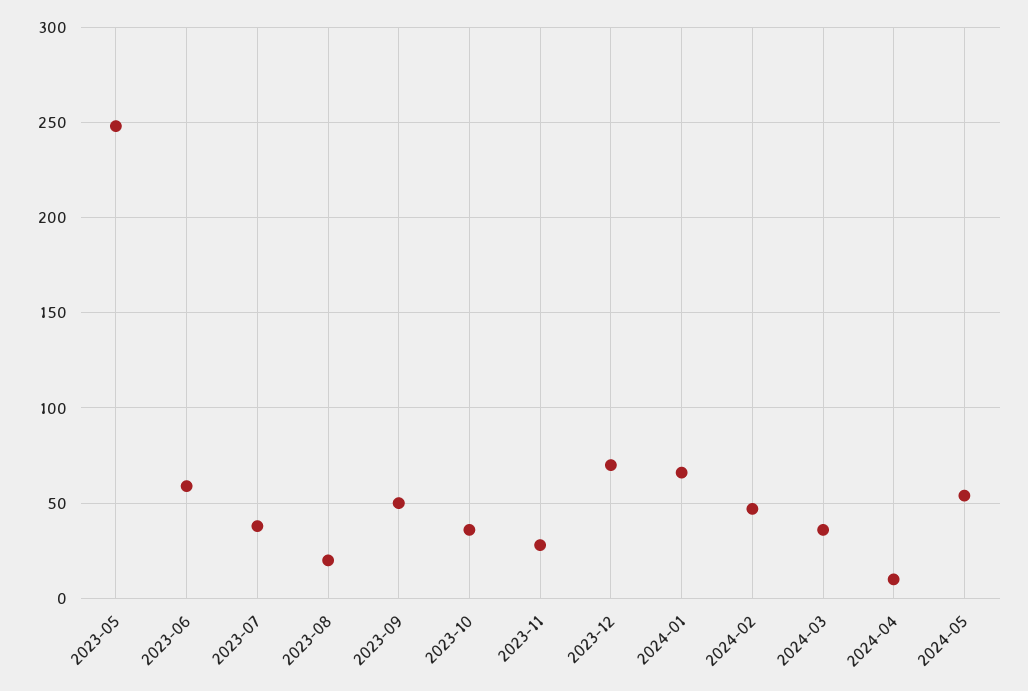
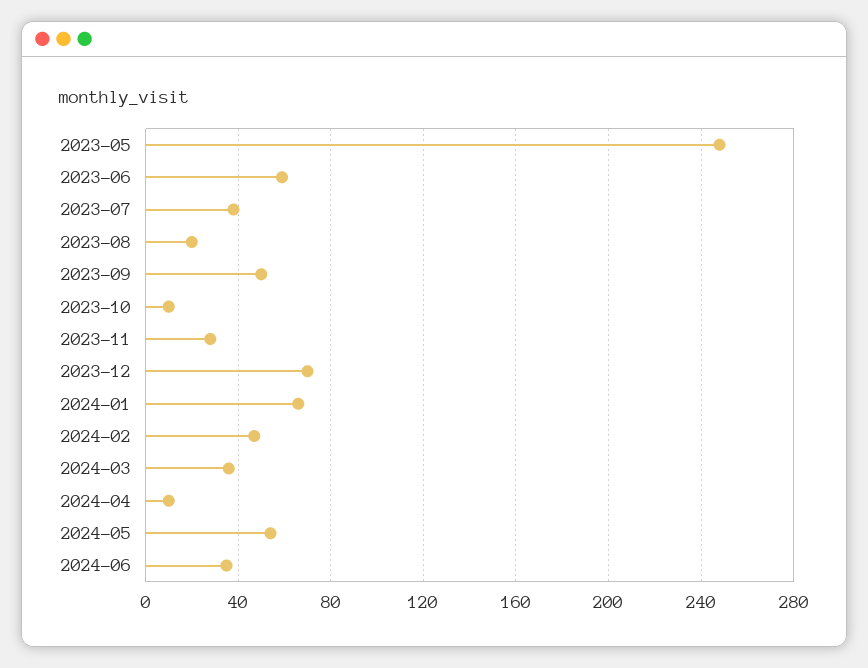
2023-10: 35 -> 10
2024-06: none -> 35

